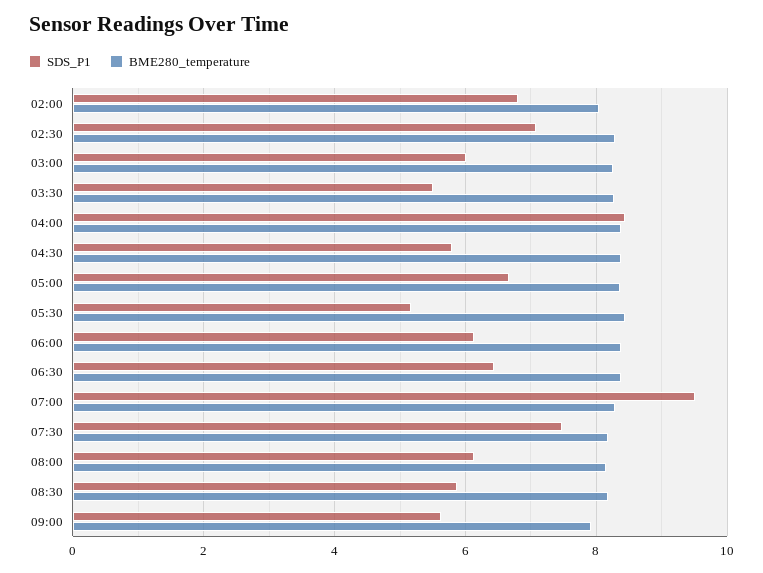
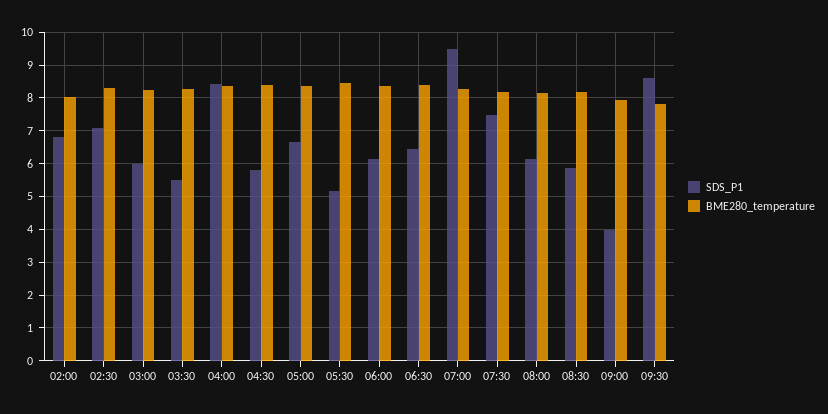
SDS_P1, 09:00: 5.6 -> 4
SDS_P1, 09:30: none -> 8.6
BME280_temperature, 09:30: none -> 7.8

